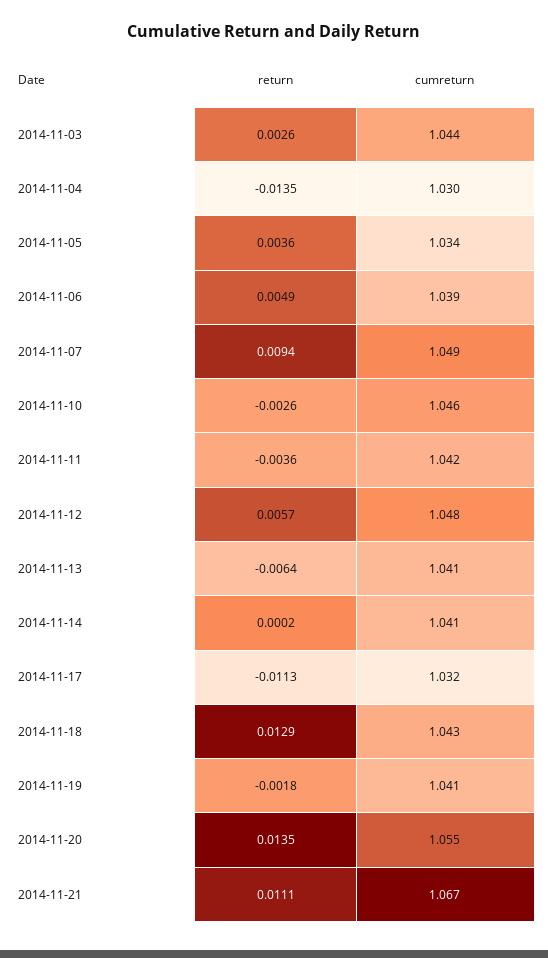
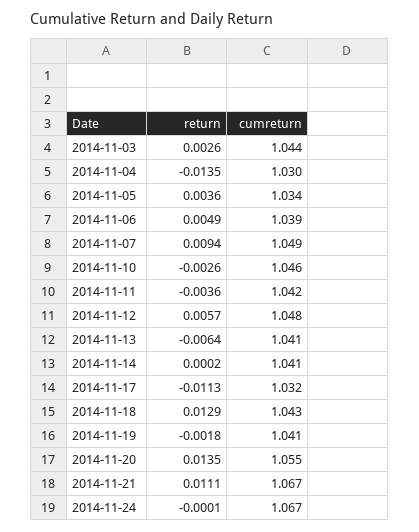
return, 2014-11-24: none -> -0.0001
cumreturn, 2014-11-24: none -> 1.067

